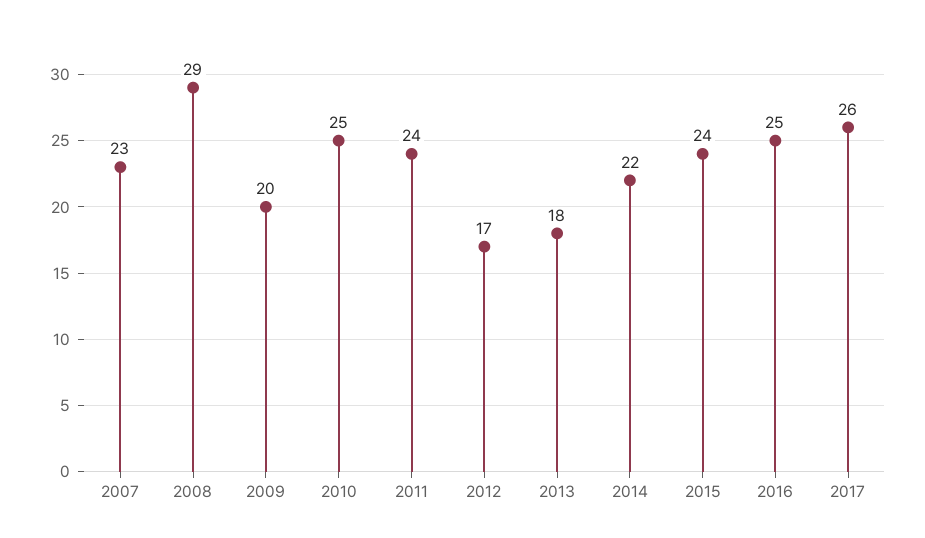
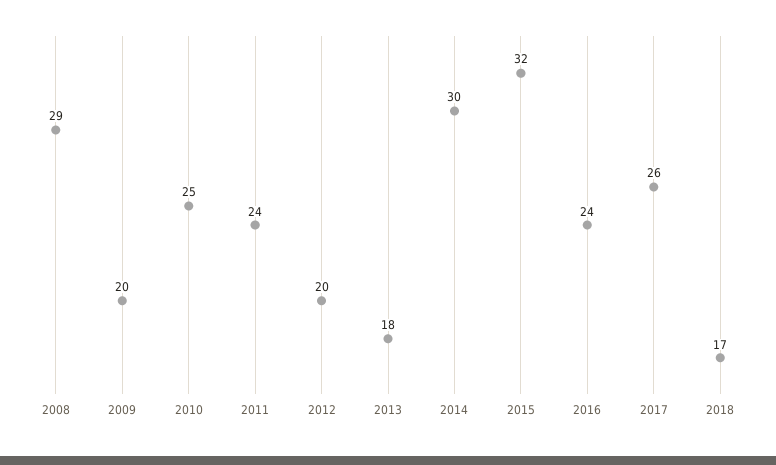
2007: 23 -> none
2012: 17 -> 20
2014: 22 -> 30
2015: 24 -> 32
2016: 25 -> 24
2018: none -> 17

